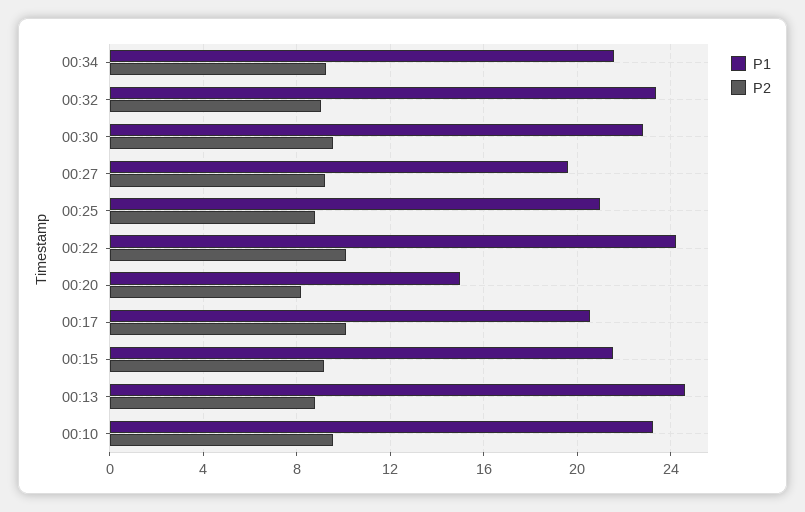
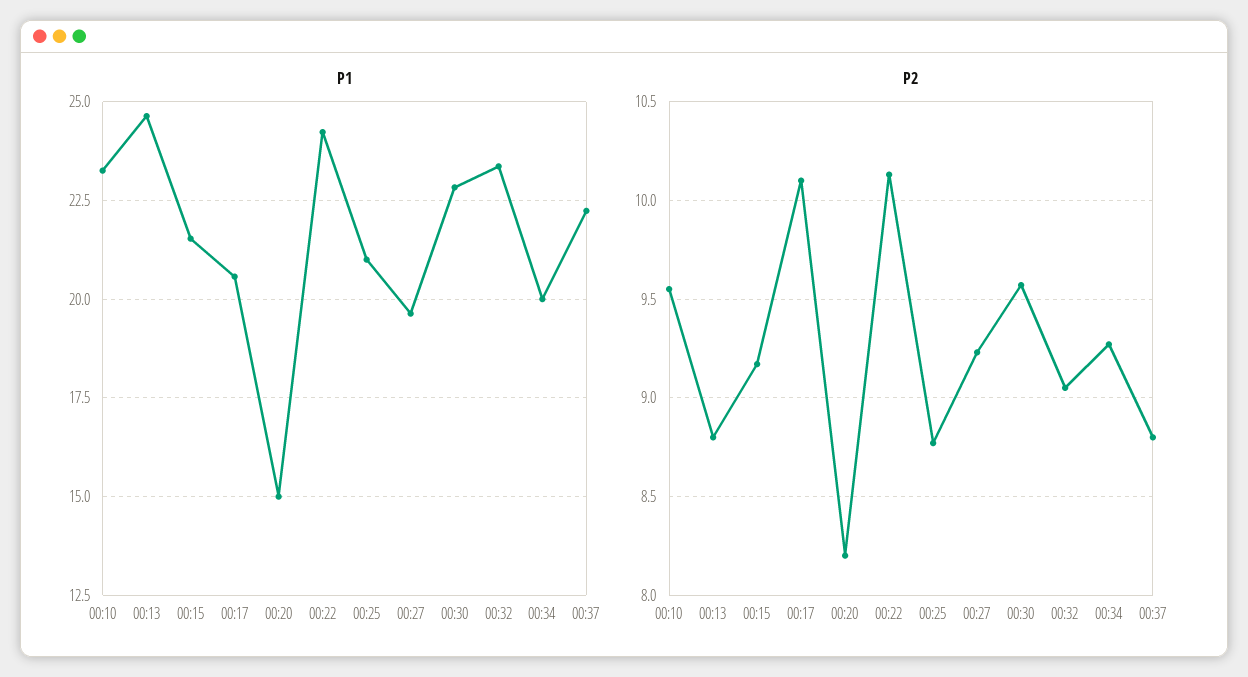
P1, 00:34: 21.5 -> 20
P1, 00:37: none -> 22.25
P2, 00:37: none -> 8.8

